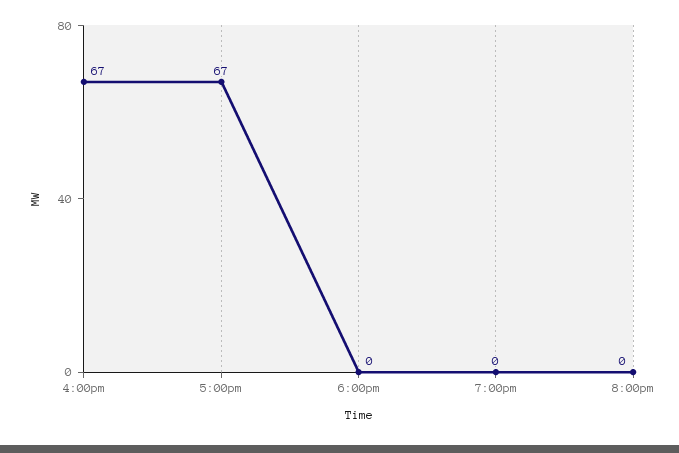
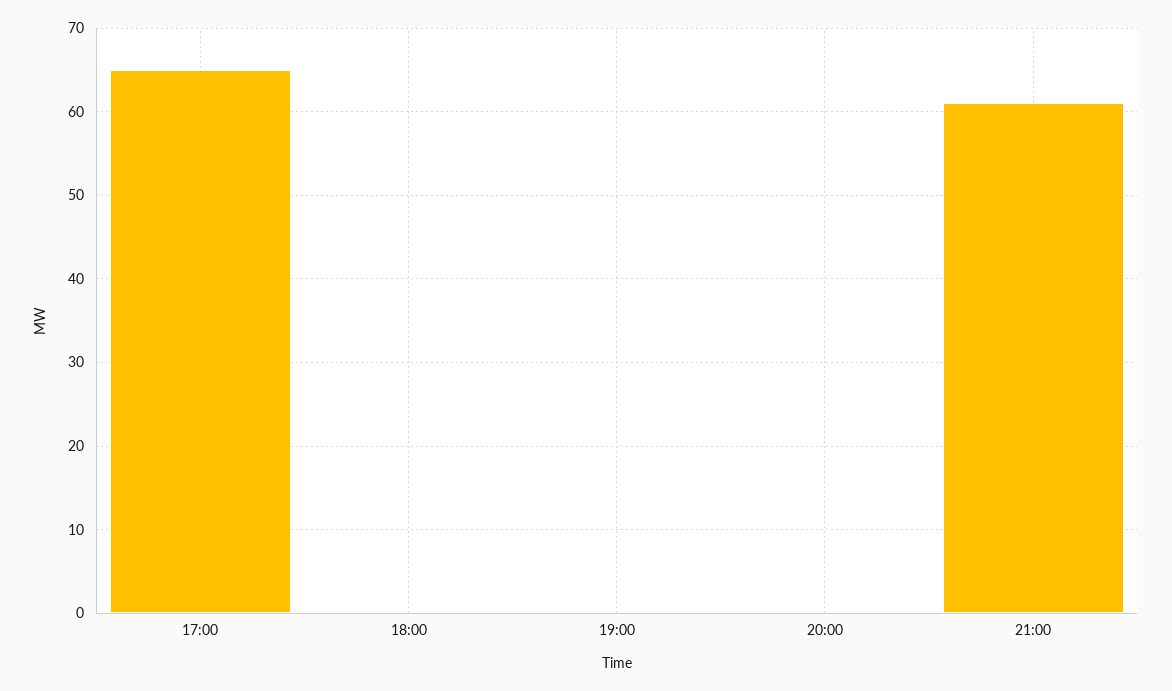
4:00pm: 67 -> none
5:00pm: 67 -> 65
21:00: none -> 61

